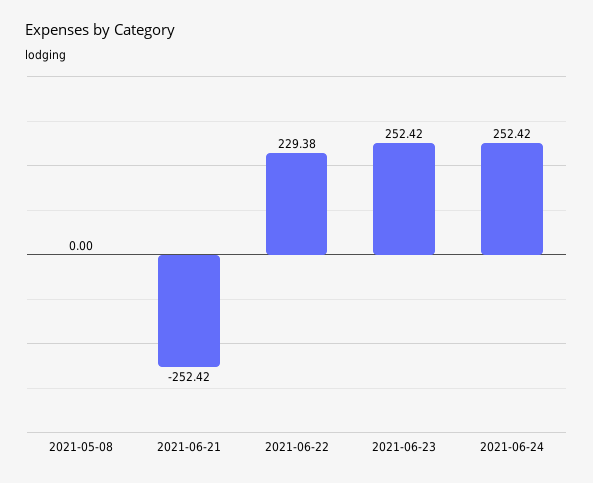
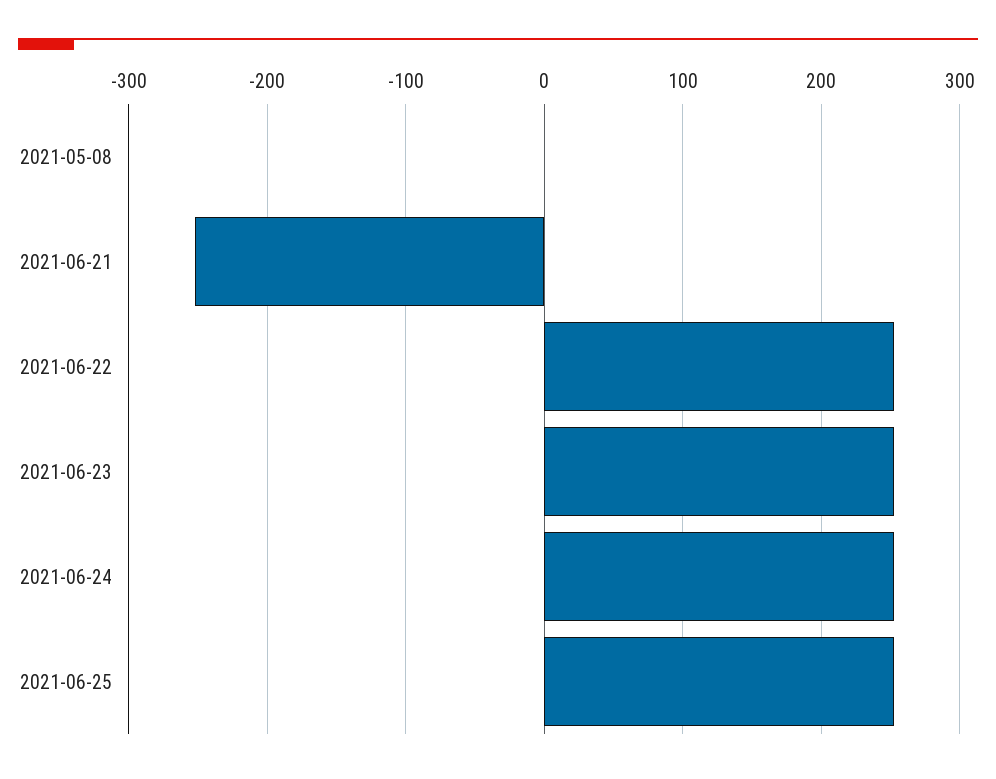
2021-06-22: 229.38 -> 250
2021-06-25: none -> 250

